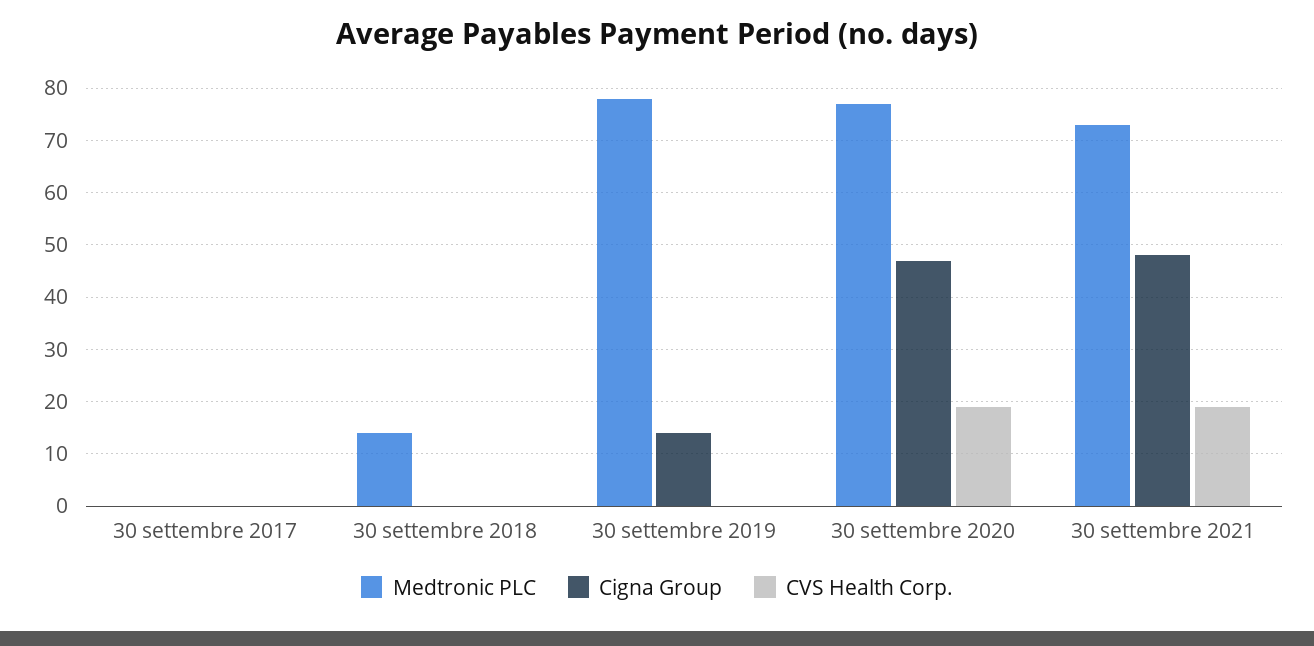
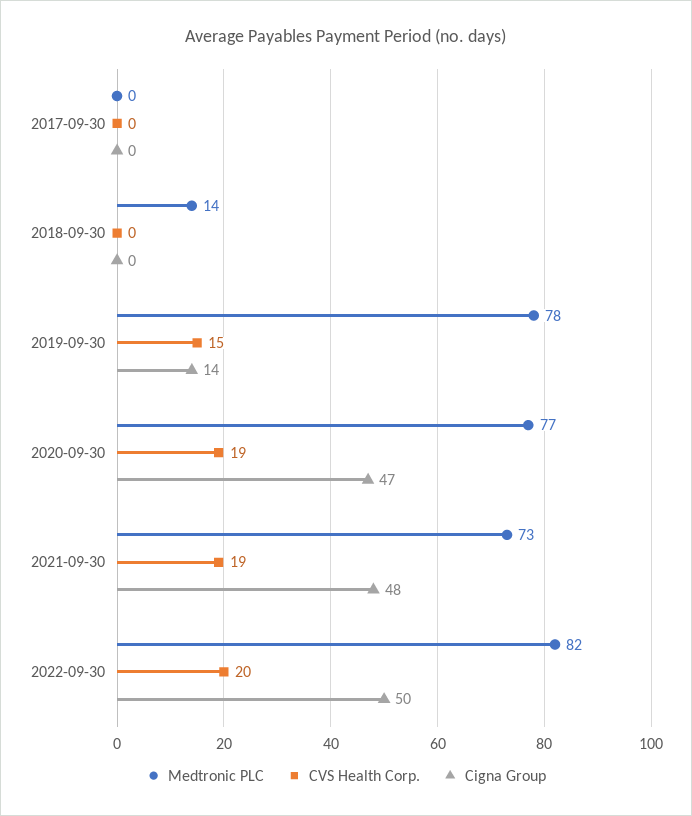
CVS Health Corp., 30 settembre 2019: 0 -> 15
Medtronic PLC, 2022-09-30: none -> 82
CVS Health Corp., 2022-09-30: none -> 20
Cigna Group, 2022-09-30: none -> 50

